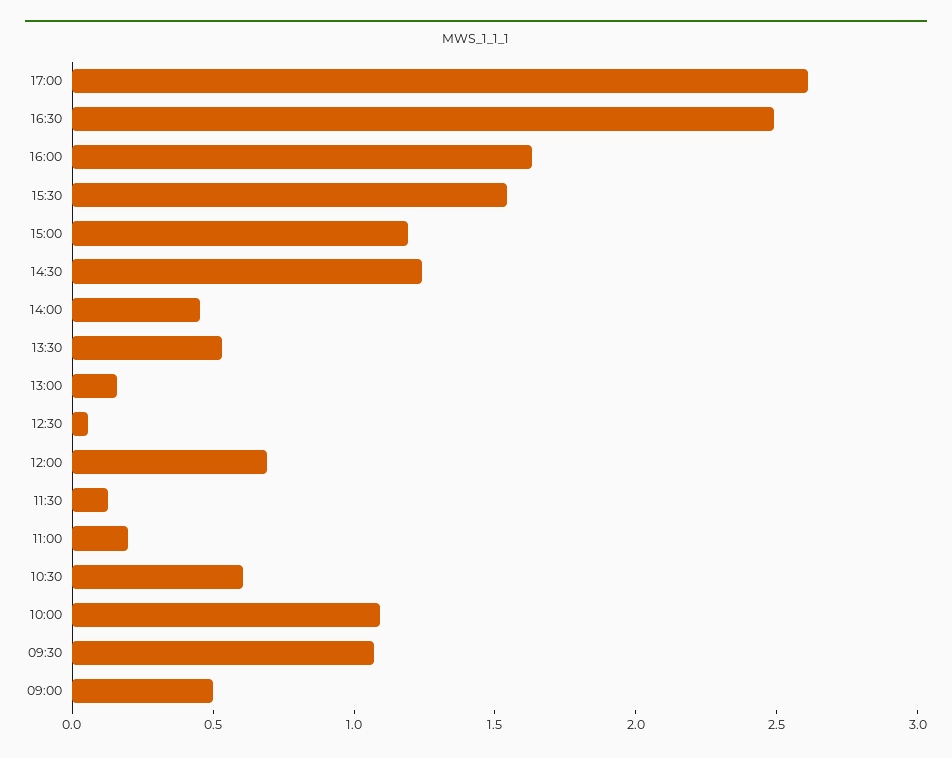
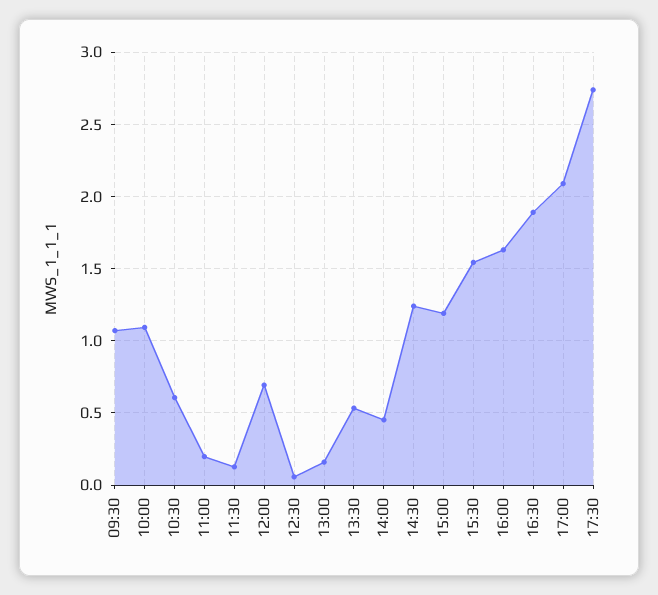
17:00: 2.6 -> 2.1
16:30: 2.5 -> 1.9
09:00: 0.5 -> none
17:30: none -> 2.75

